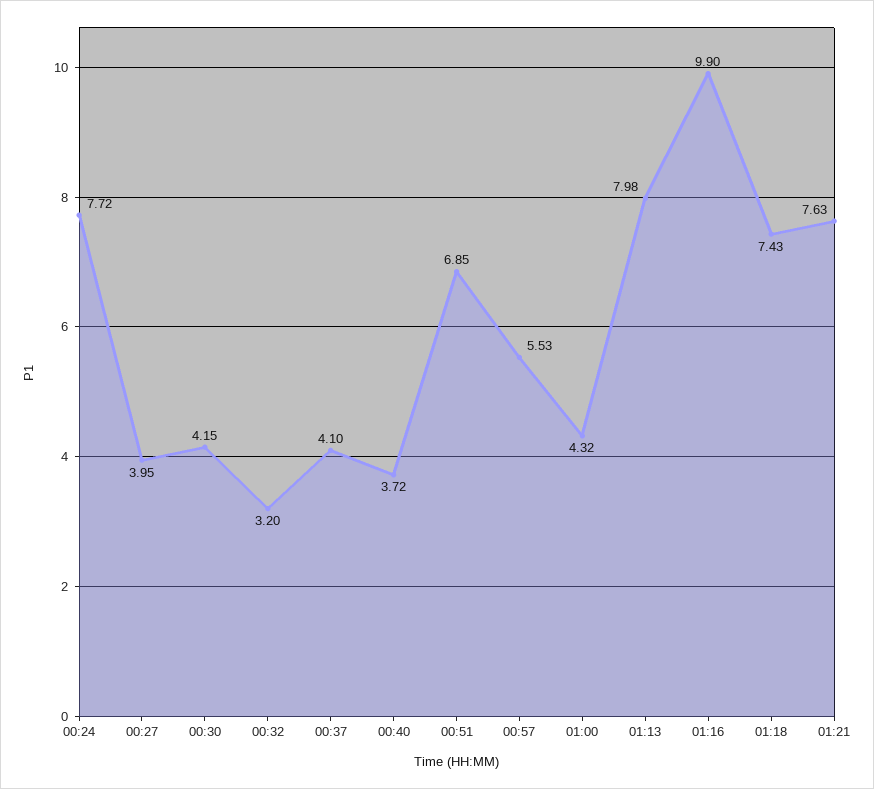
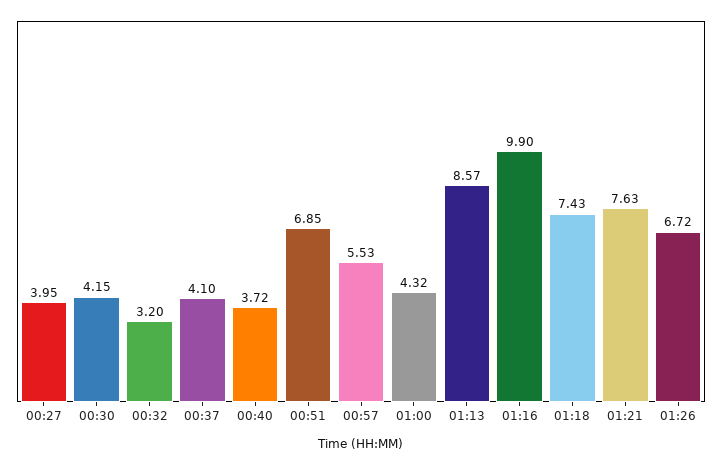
00:24: 7.72 -> none
01:13: 7.98 -> 8.57
01:26: none -> 6.72

